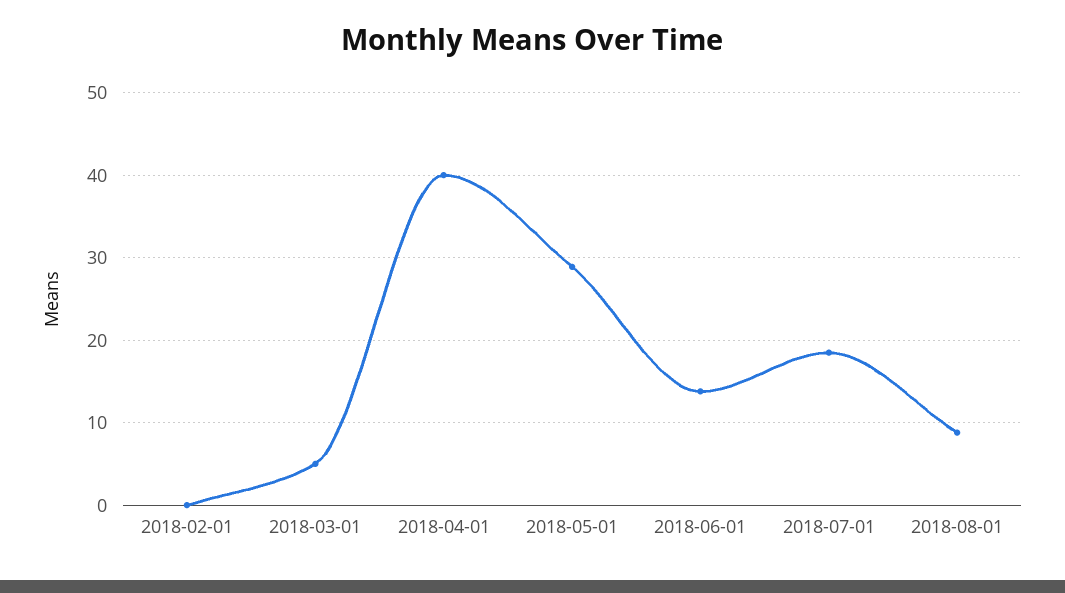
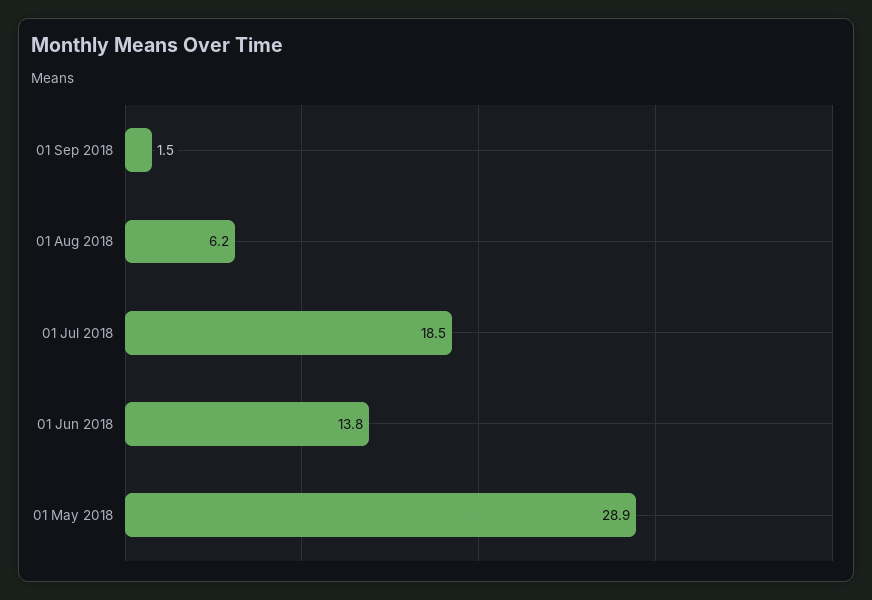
2018-02-01: 0 -> none
2018-03-01: 5 -> none
2018-04-01: 40 -> none
2018-08-01: 9 -> 6.2
01 Sep 2018: none -> 1.5

